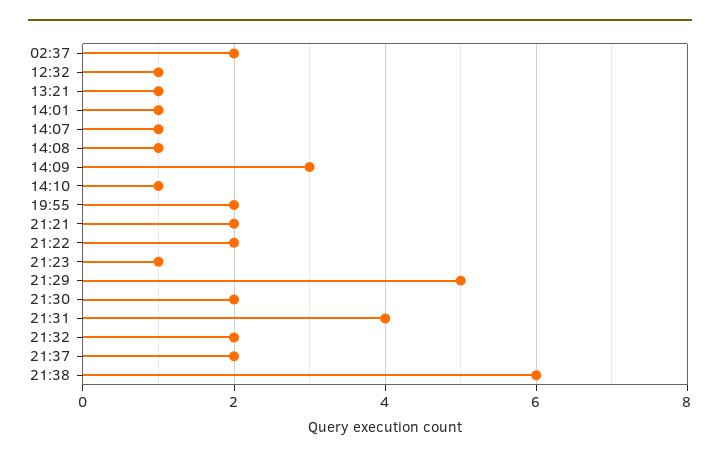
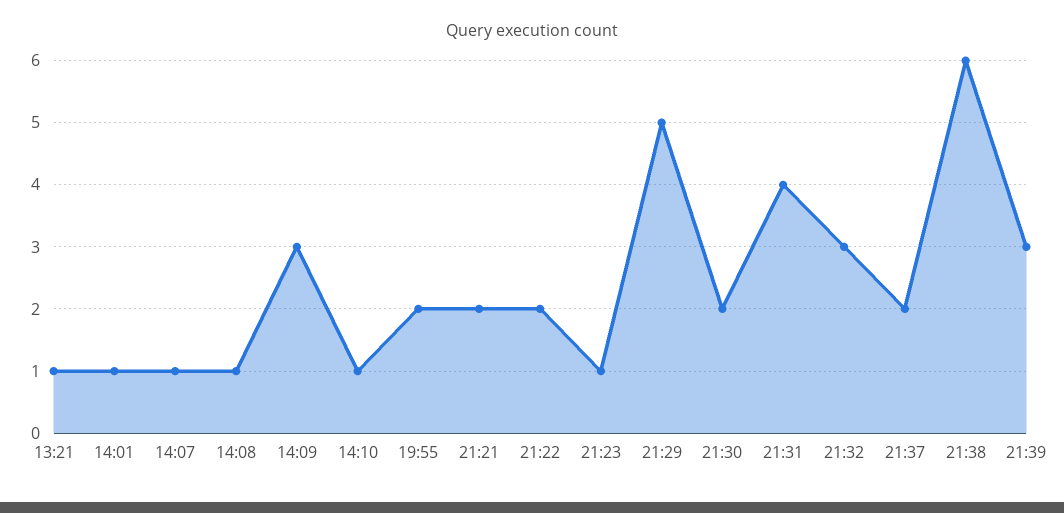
02:37: 2 -> none
12:32: 1 -> none
21:32: 2 -> 3
21:39: none -> 3

